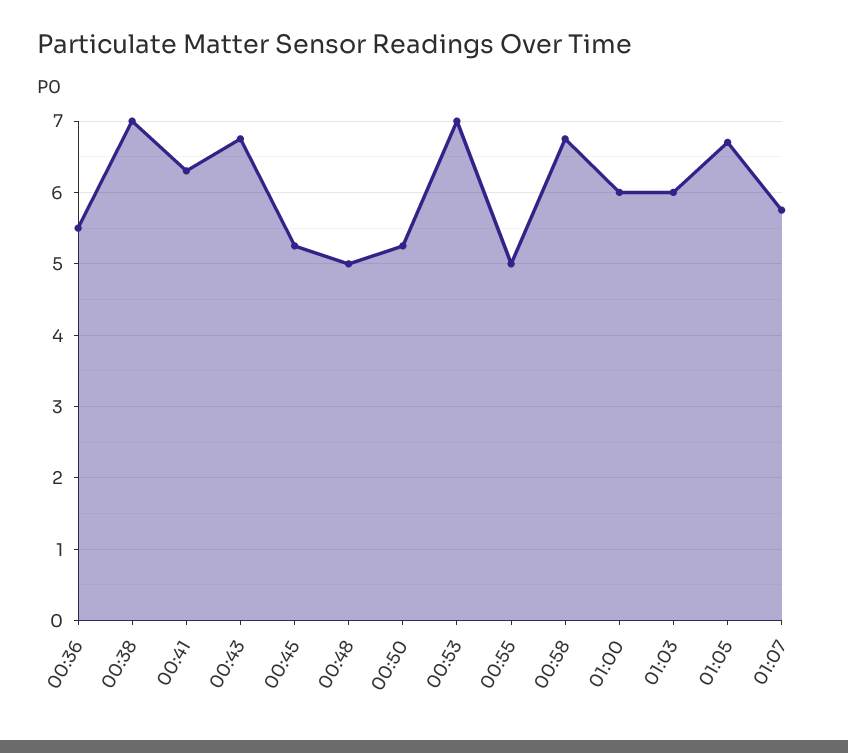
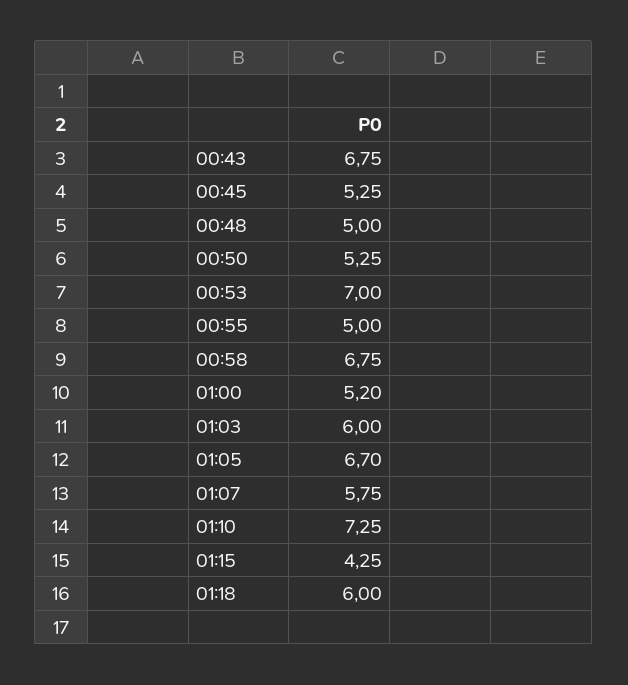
00:36: 5.5 -> none
00:38: 7 -> none
00:41: 6.3 -> none
01:00: 6 -> 5.2
01:10: none -> 7.25
01:15: none -> 4.25
01:18: none -> 6

